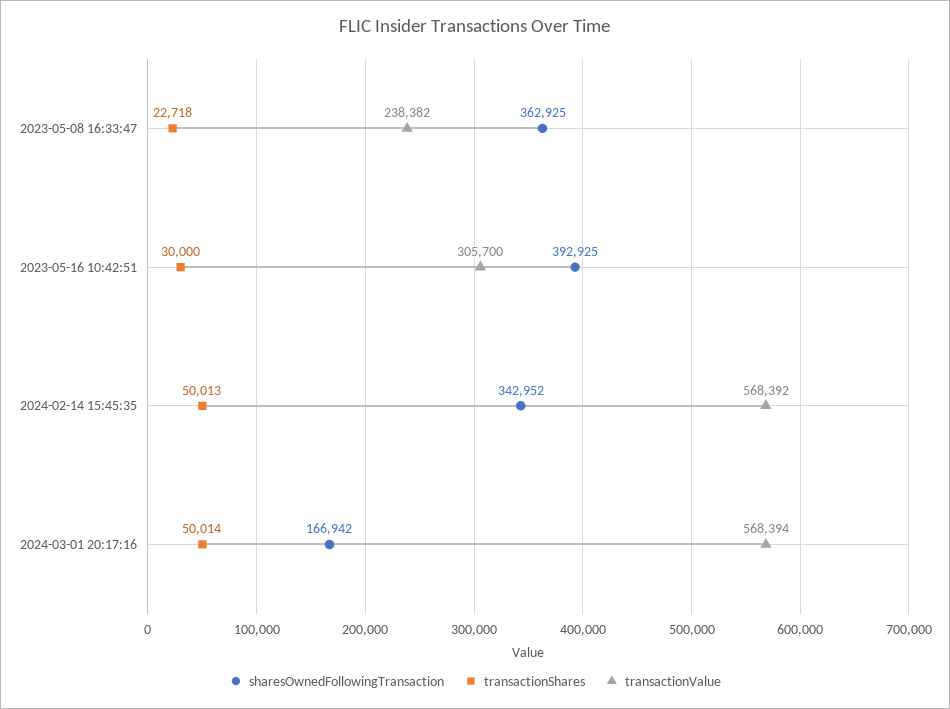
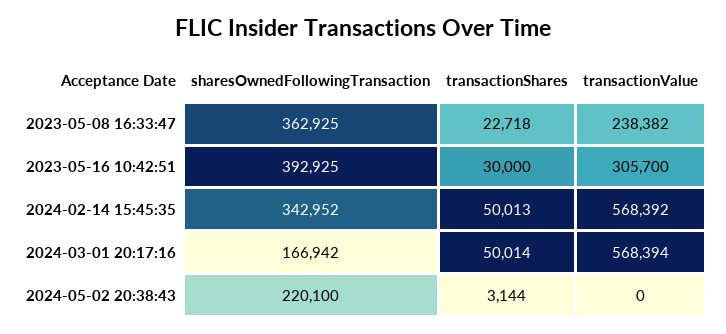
sharesOwnedFollowingTransaction, 2024-05-02 20:38:43: none -> 220100
transactionShares, 2024-05-02 20:38:43: none -> 3144
transactionValue, 2024-05-02 20:38:43: none -> 0

